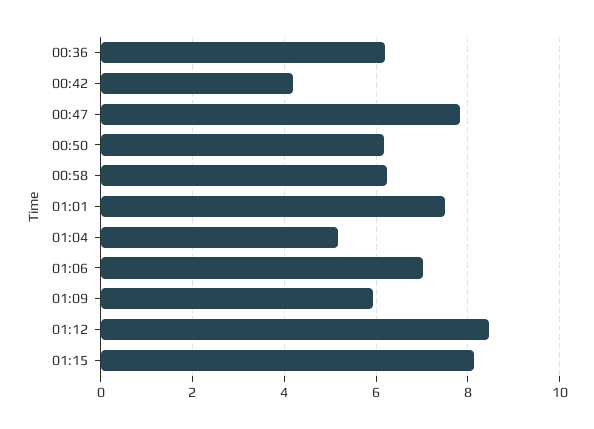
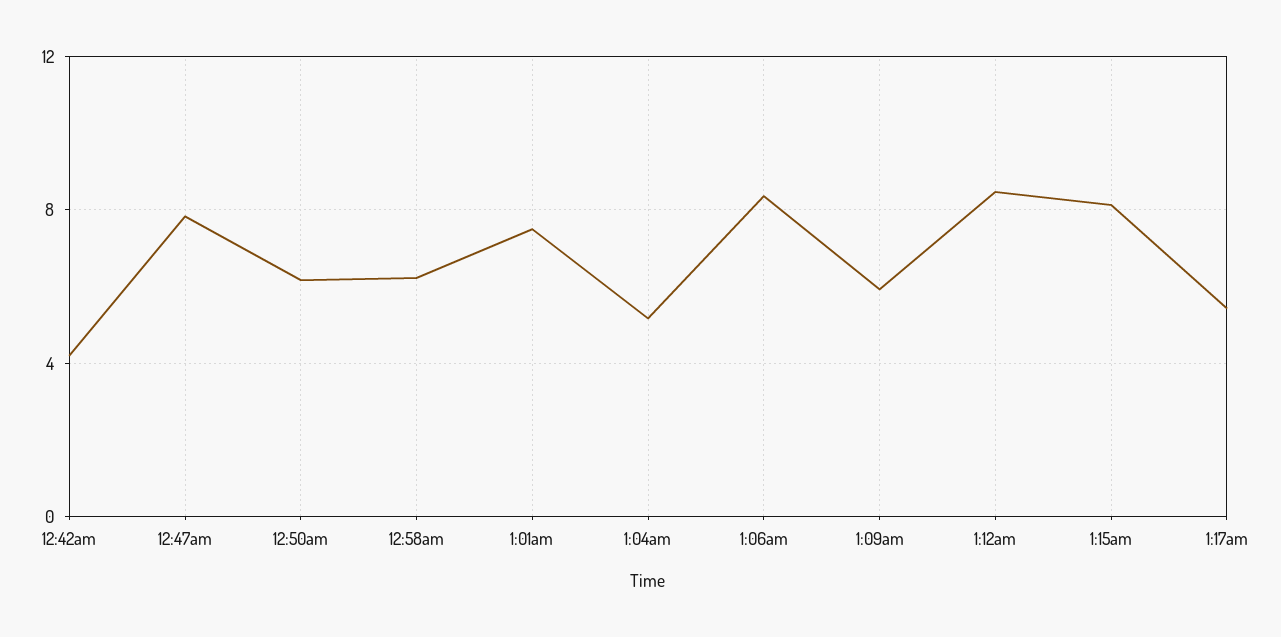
00:36: 6.2 -> none
01:06: 7 -> 8.5
1:17am: none -> 5.5

